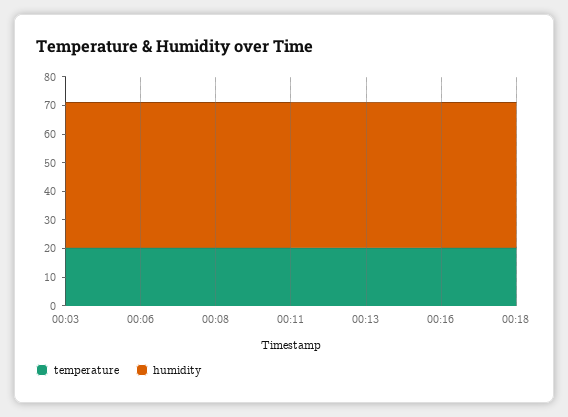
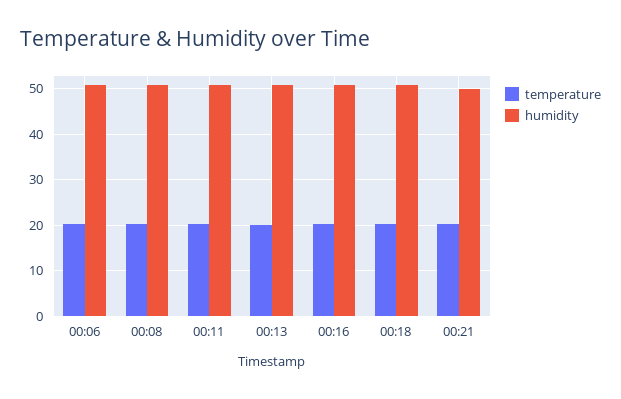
temperature, 00:03: 20 -> none
humidity, 00:03: 50 -> none
temperature, 00:21: none -> 20
humidity, 00:21: none -> 50

